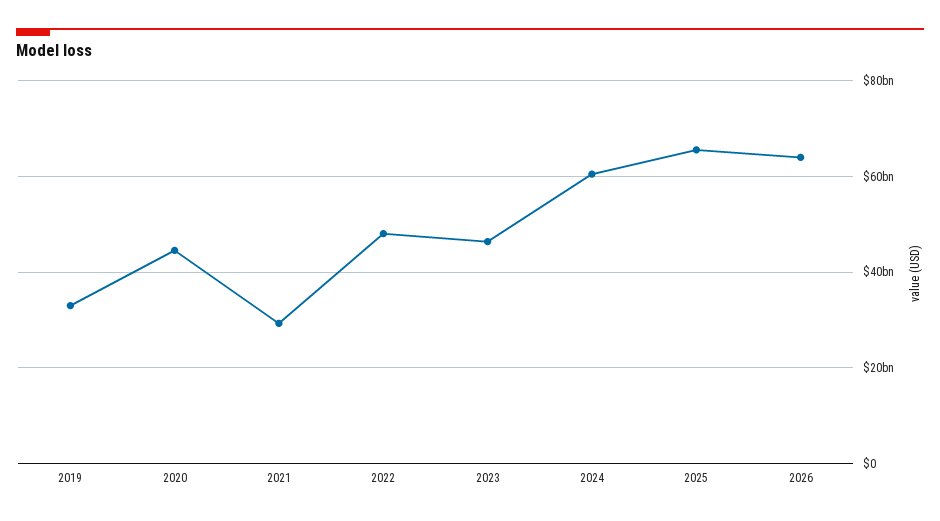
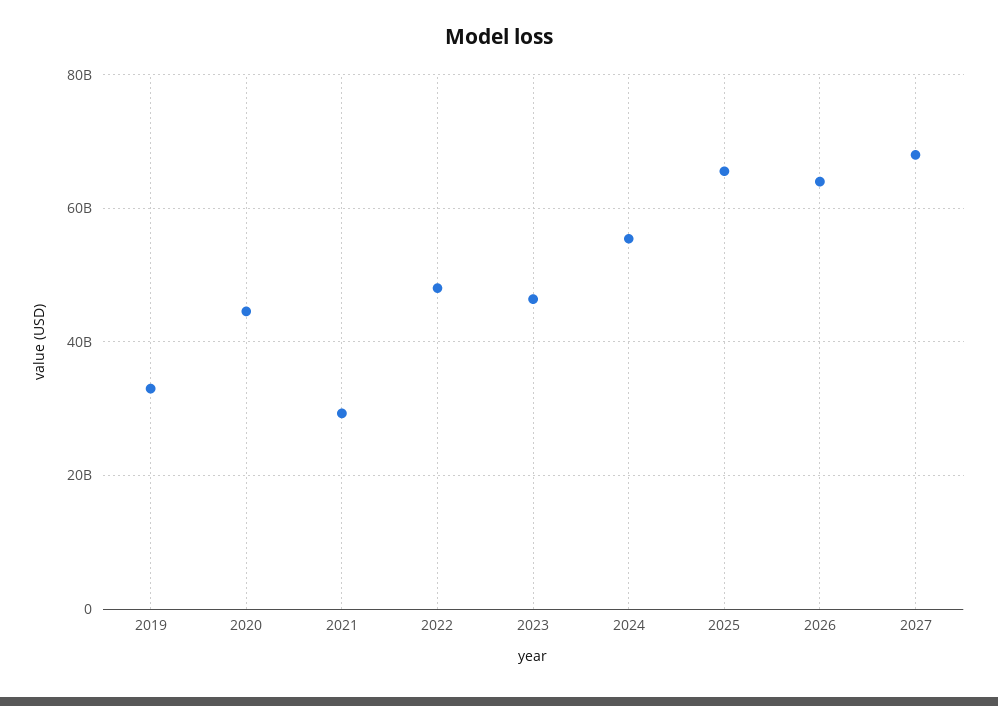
2024: 60000000000 -> 56000000000
2027: none -> 68000000000

